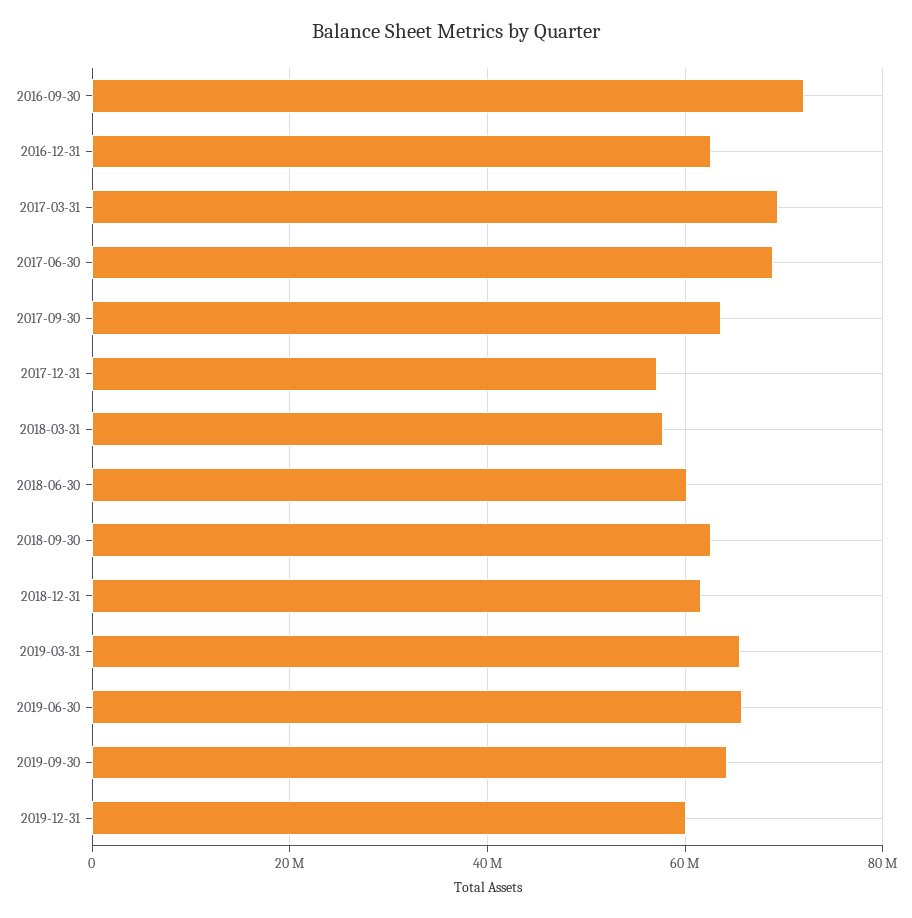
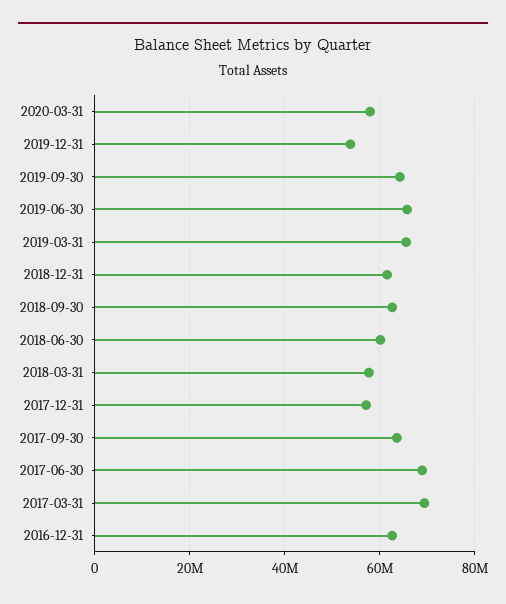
2016-09-30: 72000000 -> none
2019-12-31: 60000000 -> 54000000
2020-03-31: none -> 58000000

